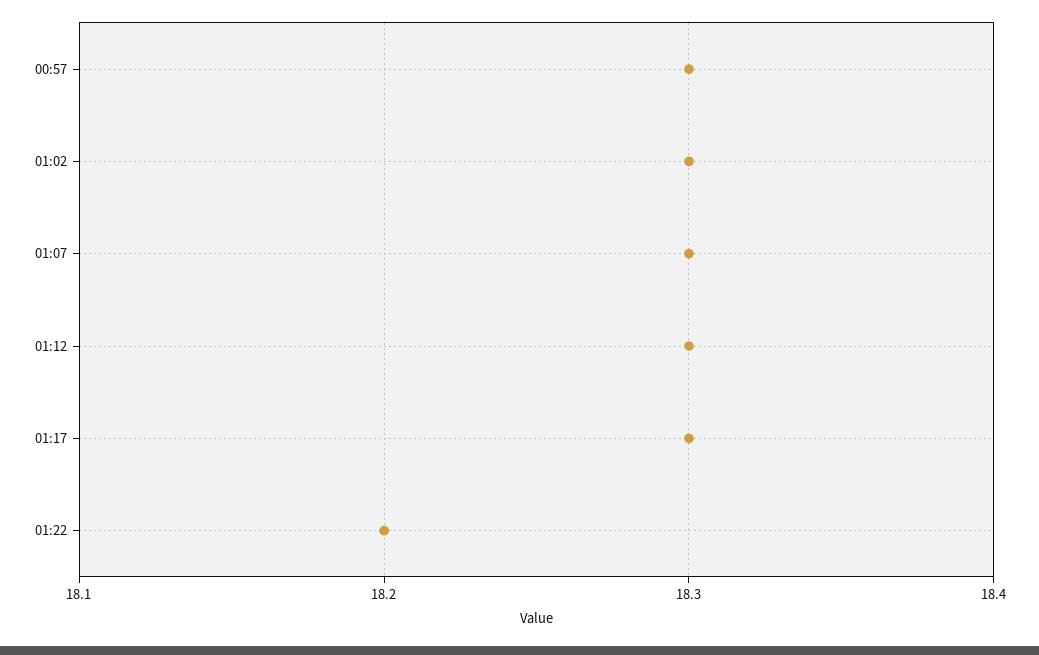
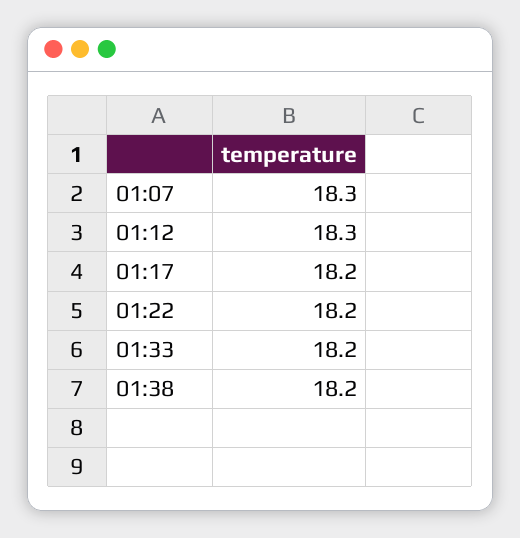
00:57: 18.3 -> none
01:02: 18.3 -> none
01:17: 18.3 -> 18.2
01:33: none -> 18.2
01:38: none -> 18.2

